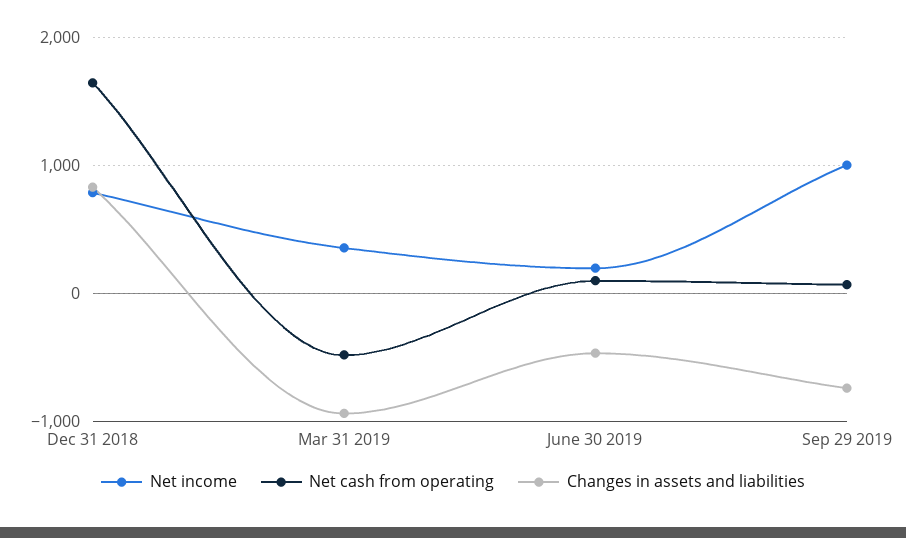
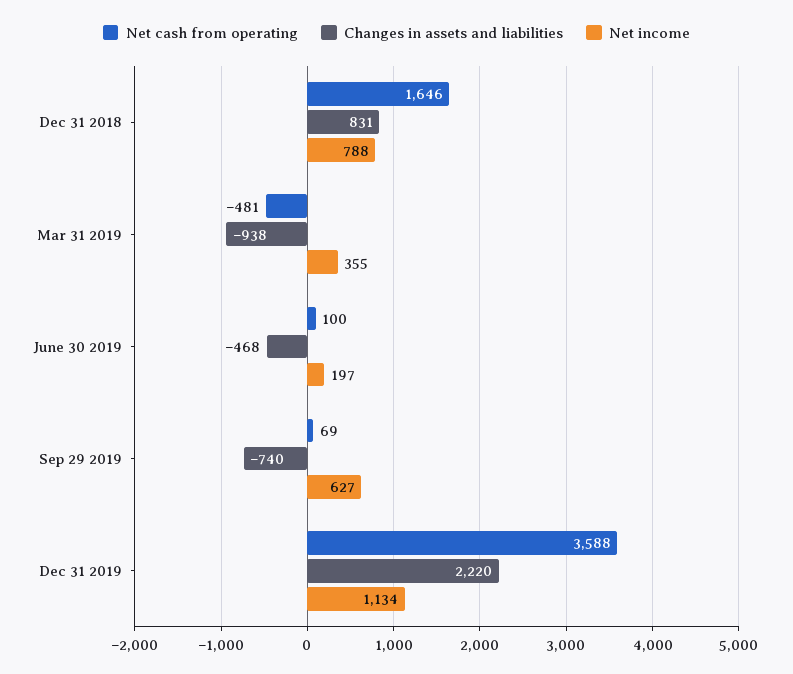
Net income, Sep 29 2019: 1000 -> 627
Net cash from operating, Dec 31 2019: none -> 3588
Changes in assets and liabilities, Dec 31 2019: none -> 2220
Net income, Dec 31 2019: none -> 1134

